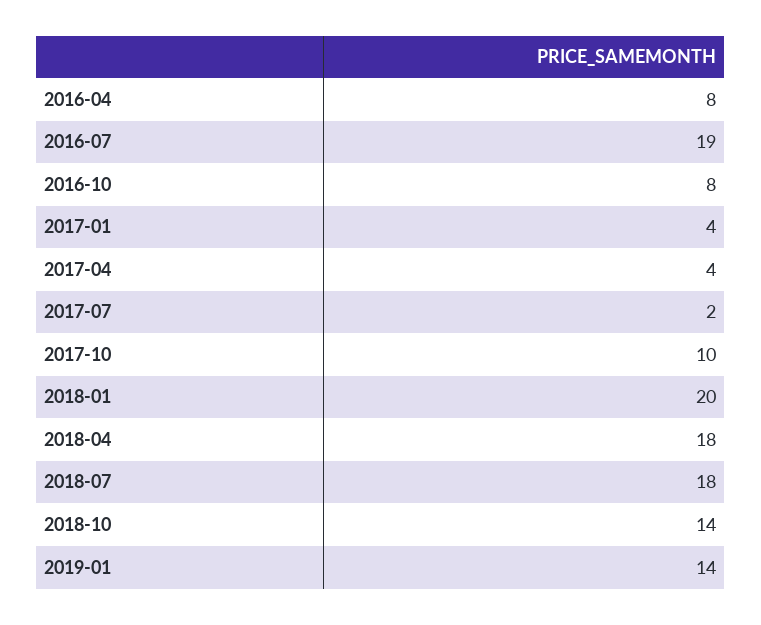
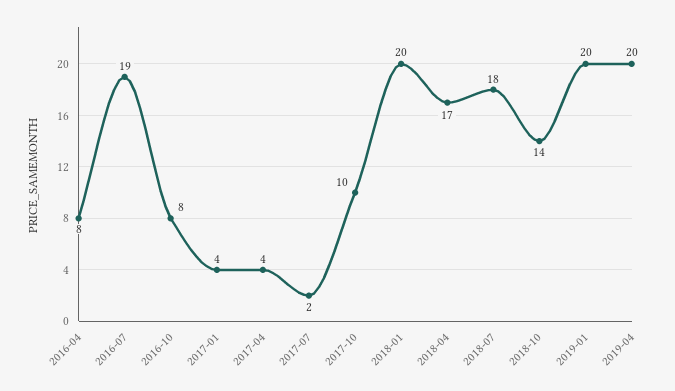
2018-04: 18 -> 17
2019-01: 14 -> 20
2019-04: none -> 20

